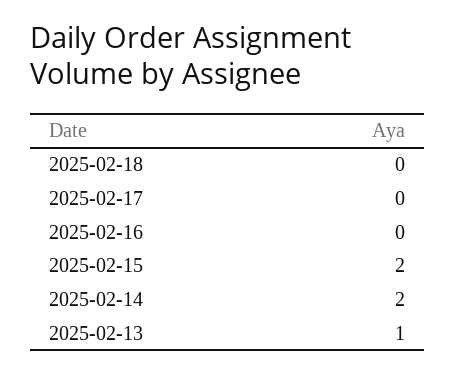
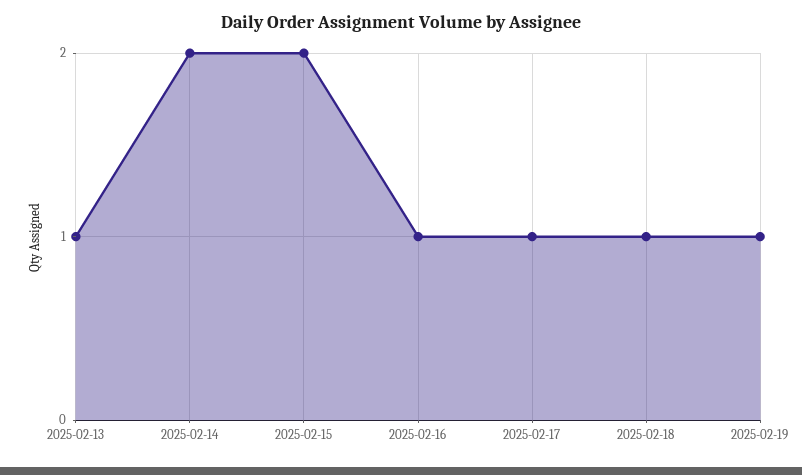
2025-02-18: 0 -> 1
2025-02-17: 0 -> 1
2025-02-16: 0 -> 1
2025-02-19: none -> 1

